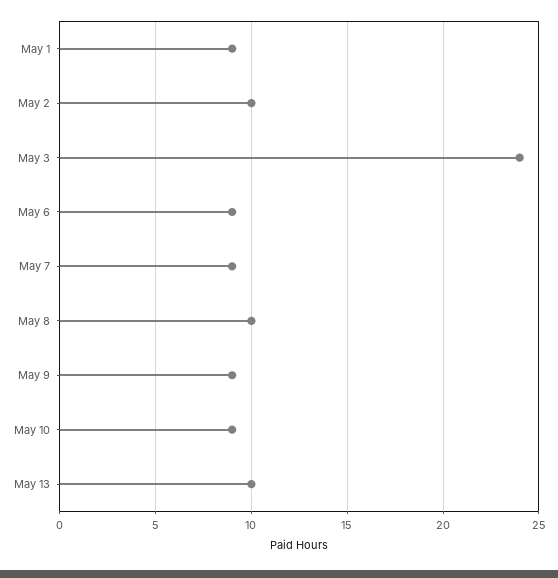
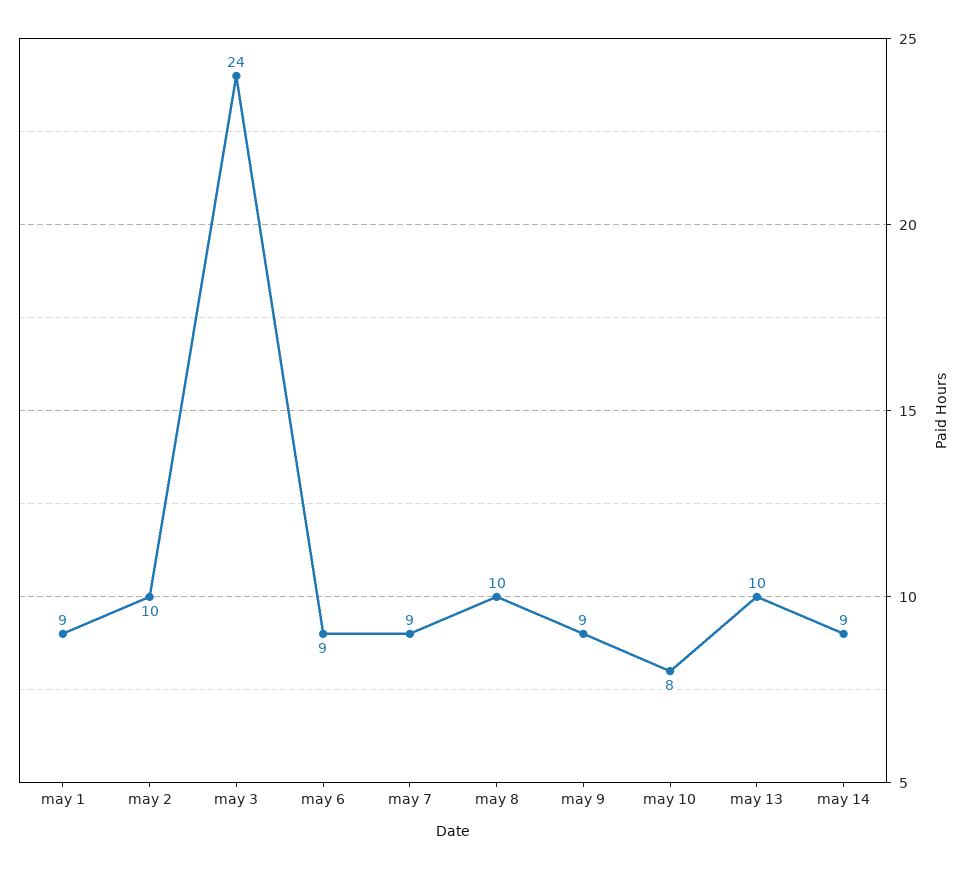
May 10: 9 -> 8
may 14: none -> 9

